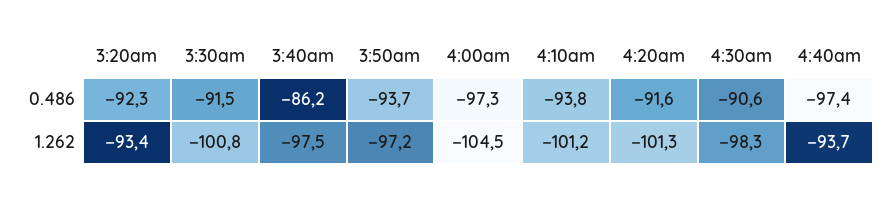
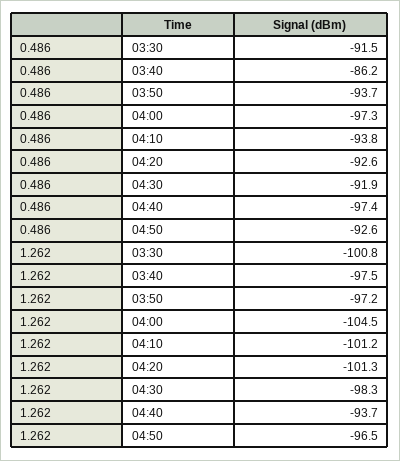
3:20am, 0.486: -92.3 -> none
4:20am, 0.486: -91.6 -> -92.6
4:30am, 0.486: -90.6 -> -91.9
3:20am, 1.262: -93.4 -> none
04:50, 0.486: none -> -92.6
04:50, 1.262: none -> -96.5

